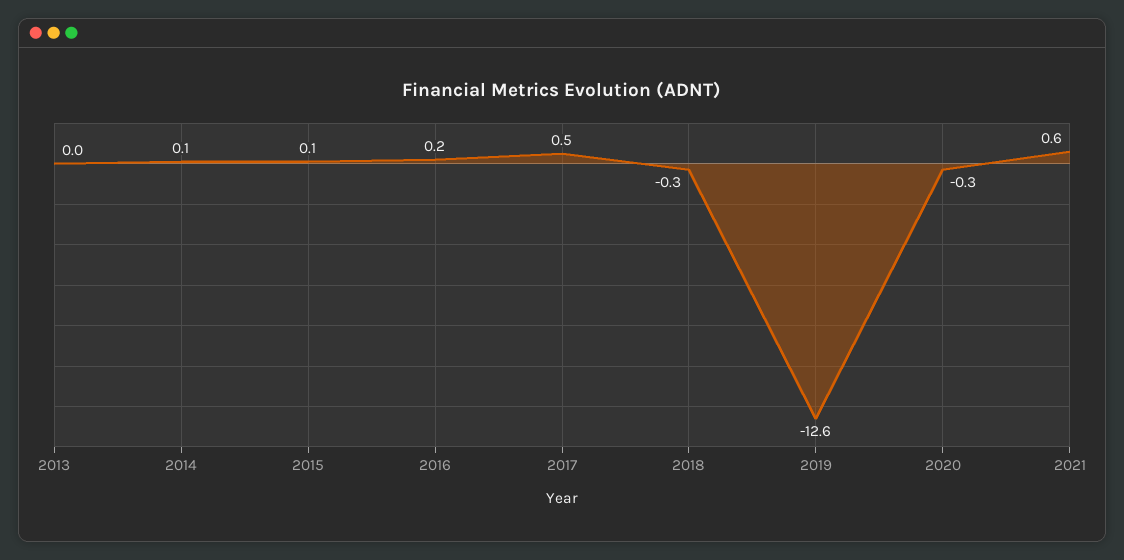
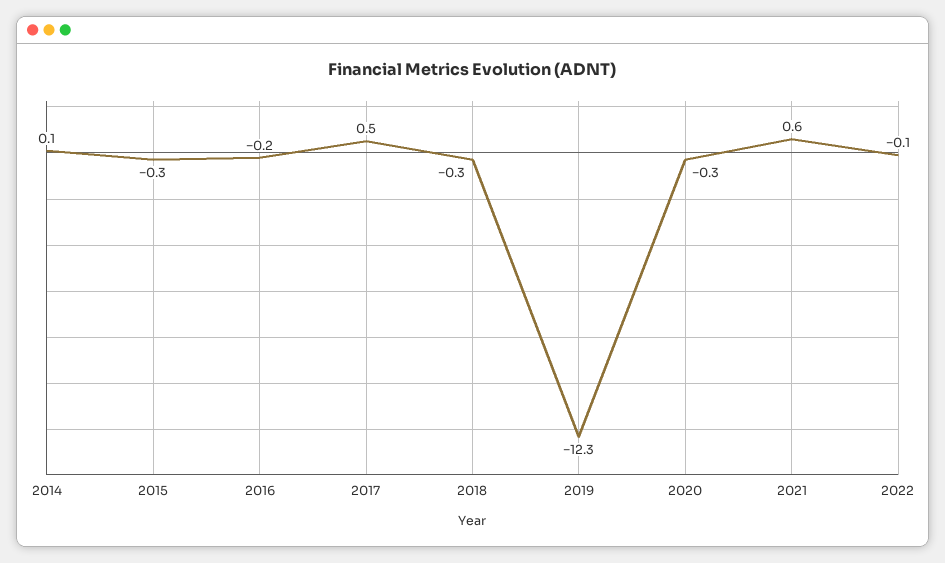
2013: 0 -> none
2015: 0.1 -> -0.3
2016: 0.2 -> -0.2
2019: -12.6 -> -12.3
2022: none -> -0.1

